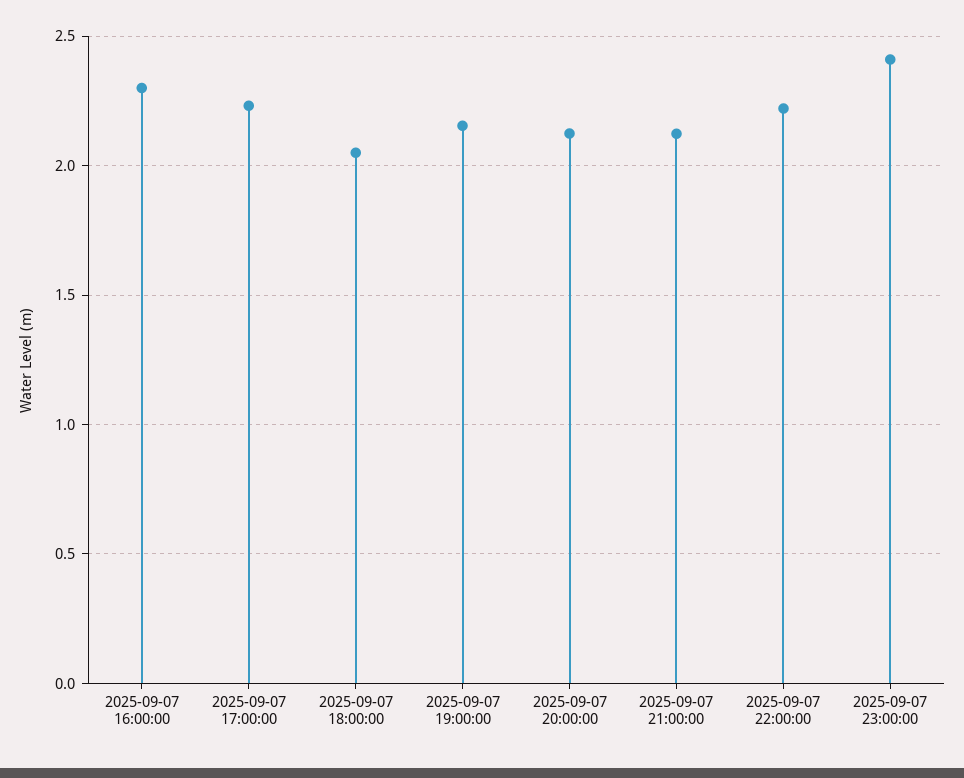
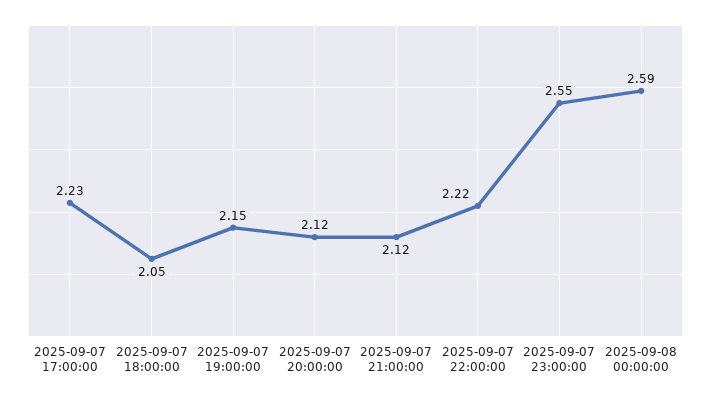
2025-09-07 16:00:00: 2.3 -> none
2025-09-07 23:00:00: 2.4 -> 2.55
2025-09-08 00:00:00: none -> 2.59

